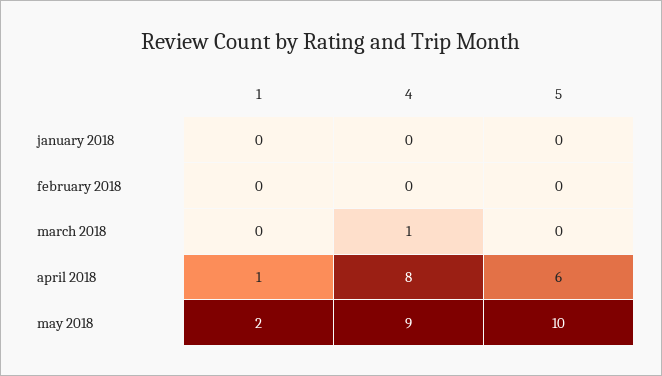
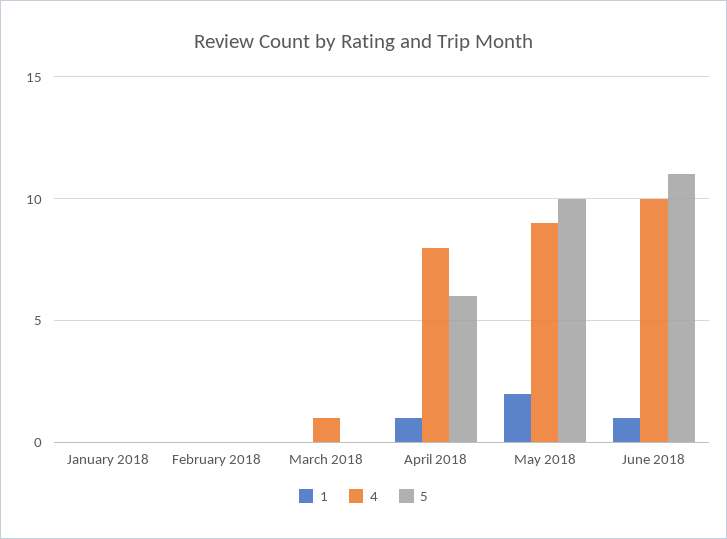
1, June 2018: none -> 1
4, June 2018: none -> 10
5, June 2018: none -> 11

